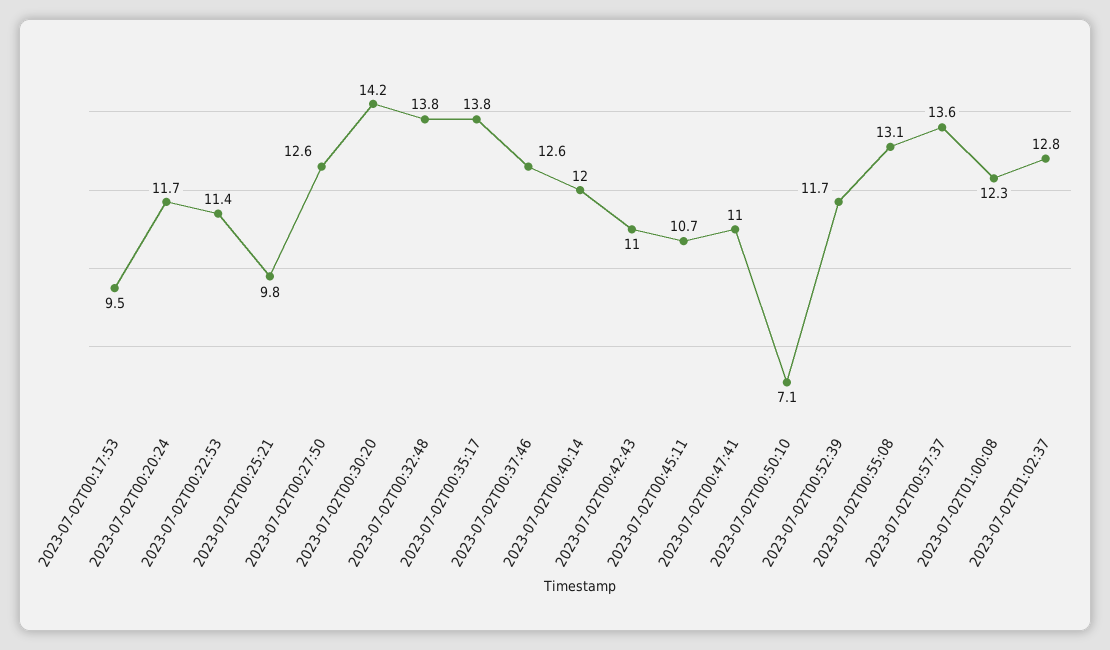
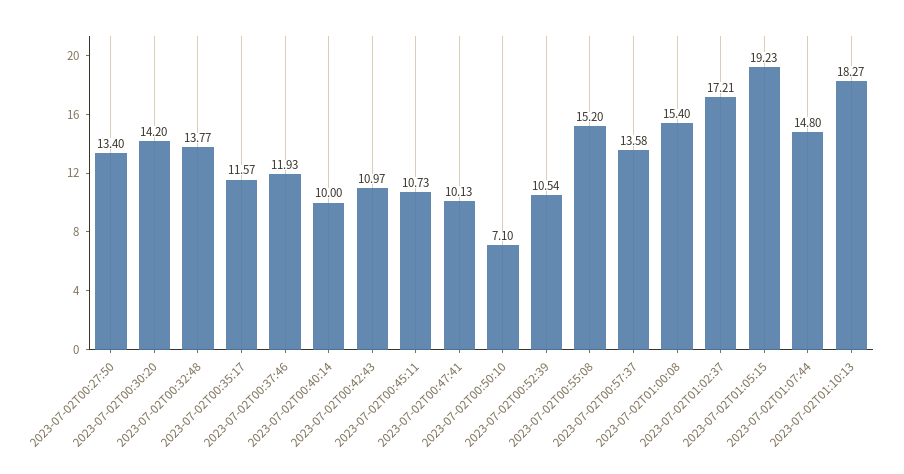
2023-07-02T00:17:53: 9.5 -> none
2023-07-02T00:20:24: 11.7 -> none
2023-07-02T00:22:53: 11.4 -> none
2023-07-02T00:25:21: 9.8 -> none
2023-07-02T00:27:50: 12.6 -> 13.4
2023-07-02T00:35:17: 13.8 -> 11.57
2023-07-02T00:37:46: 12.6 -> 11.93
2023-07-02T00:40:14: 12 -> 10
2023-07-02T00:47:41: 11 -> 10.13
2023-07-02T00:52:39: 11.7 -> 10.54
2023-07-02T00:55:08: 13.1 -> 15.2
2023-07-02T01:00:08: 12.3 -> 15.4
2023-07-02T01:02:37: 12.8 -> 17.21
2023-07-02T01:05:15: none -> 19.23
2023-07-02T01:07:44: none -> 14.8
2023-07-02T01:10:13: none -> 18.27

